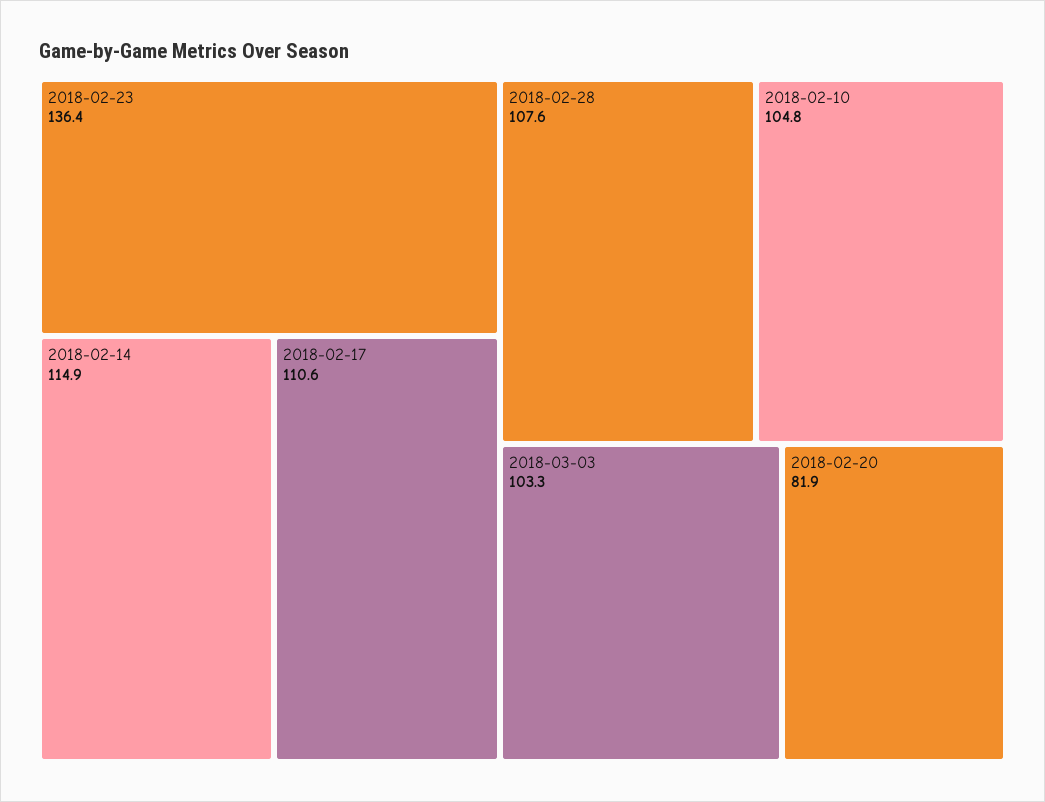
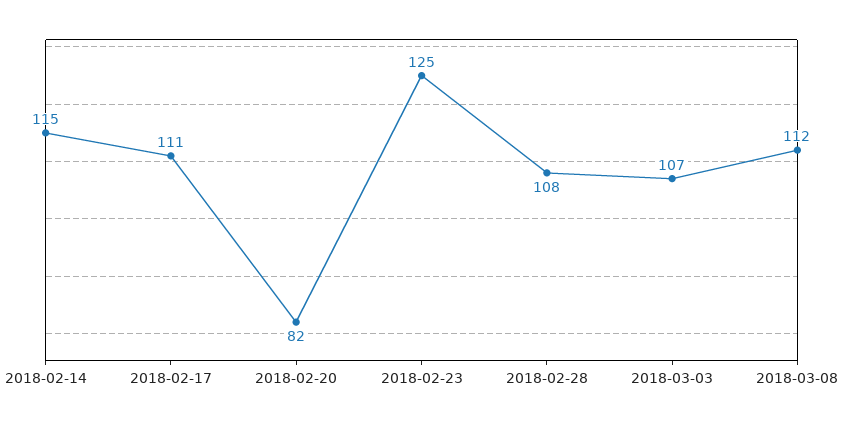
2018-02-23: 136.4 -> 125
2018-02-10: 104.8 -> none
2018-03-03: 103.3 -> 107
2018-03-08: none -> 112

